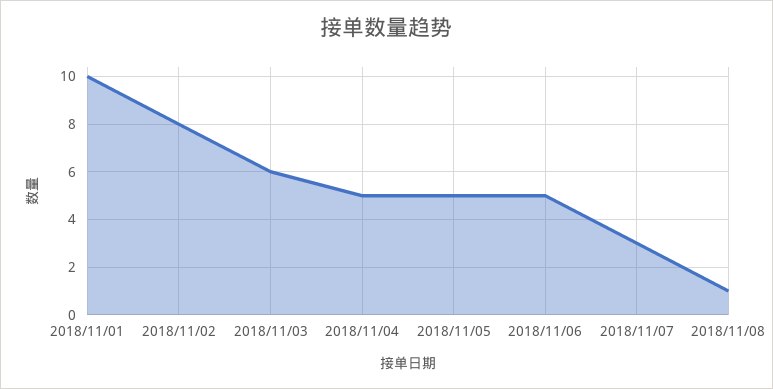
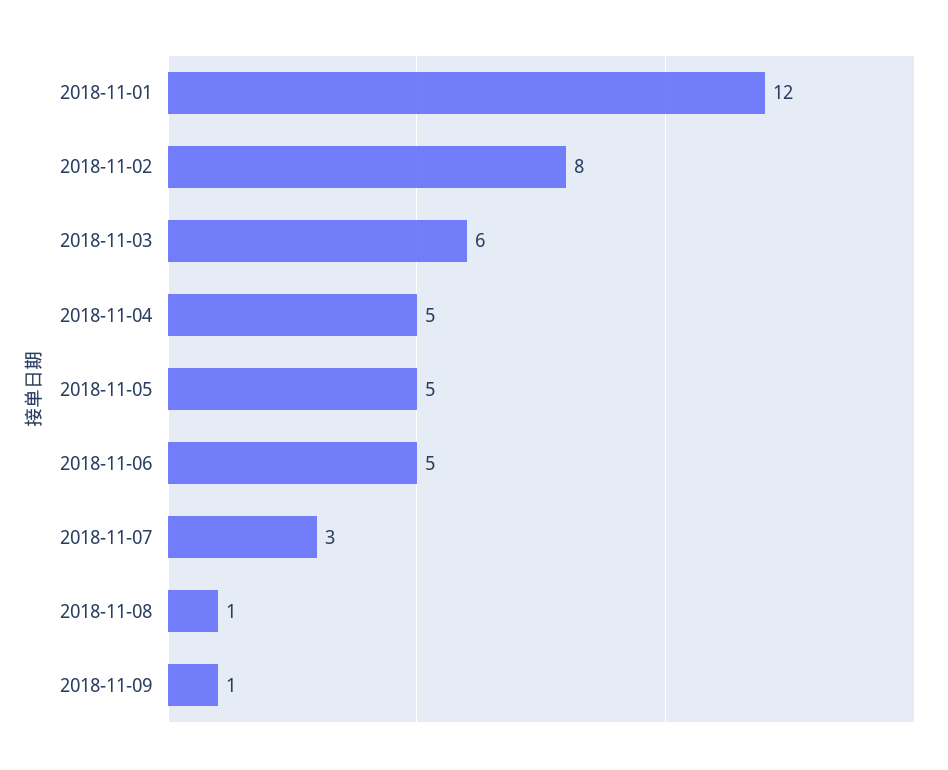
2018/11/01: 10 -> 12
2018-11-09: none -> 1

